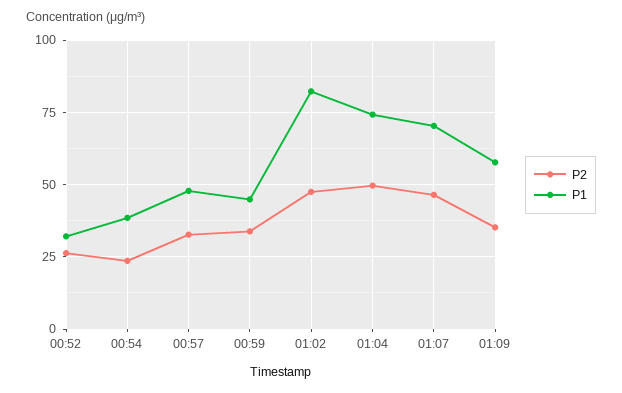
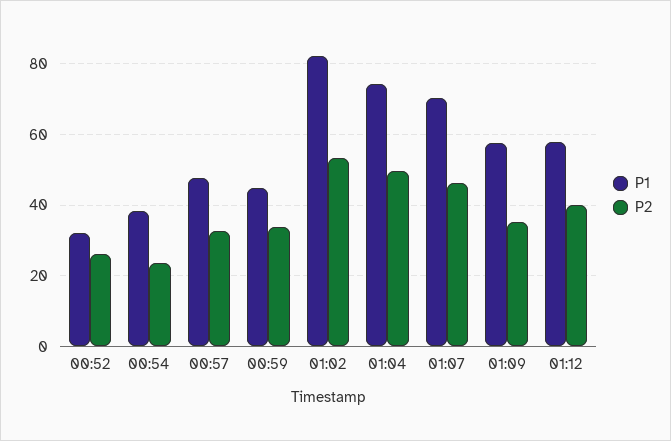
P2, 01:02: 47.5 -> 54
P1, 01:12: none -> 58
P2, 01:12: none -> 40

